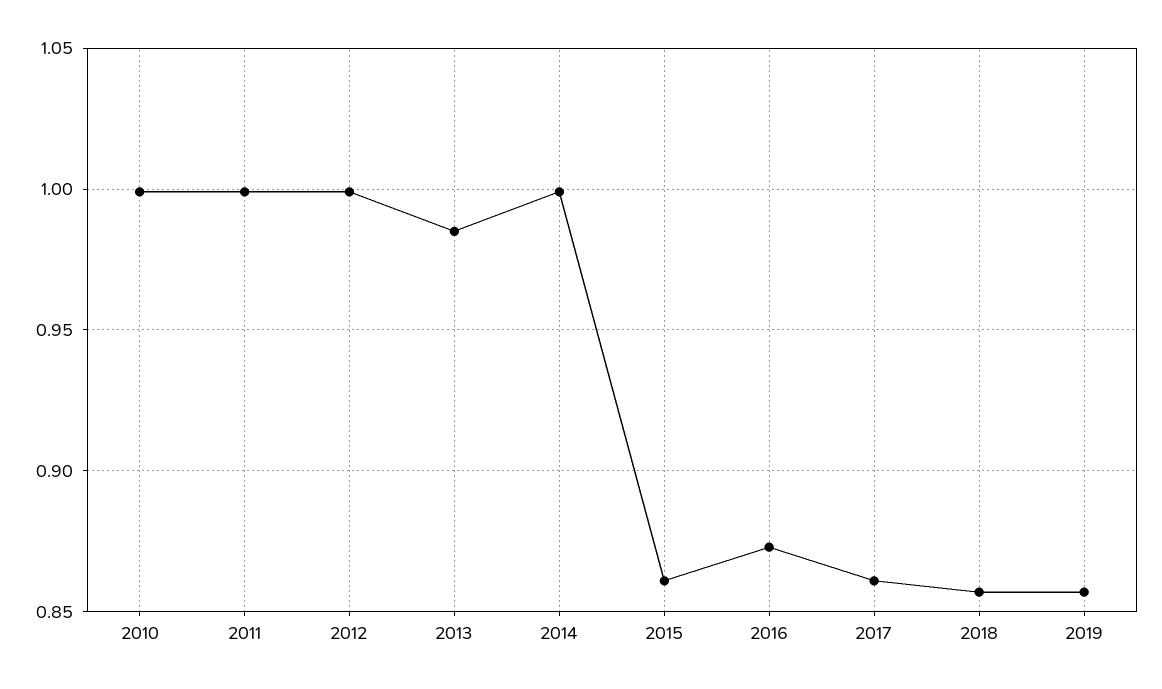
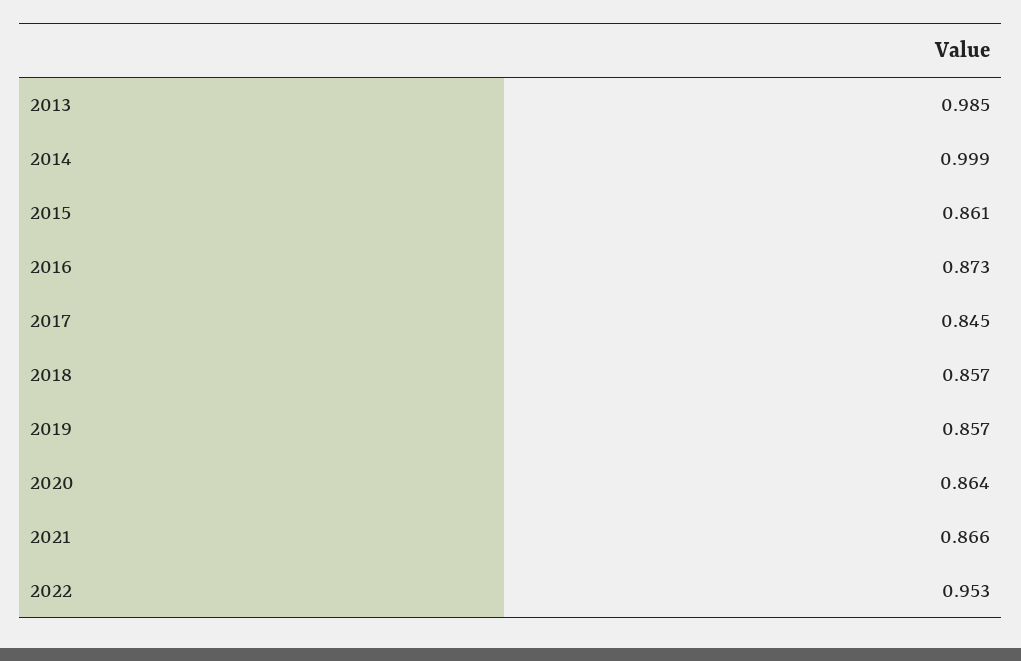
2010: 1 -> none
2011: 1 -> none
2012: 1 -> none
2017: 0.86 -> 0.845
2020: none -> 0.864
2021: none -> 0.866
2022: none -> 0.953

